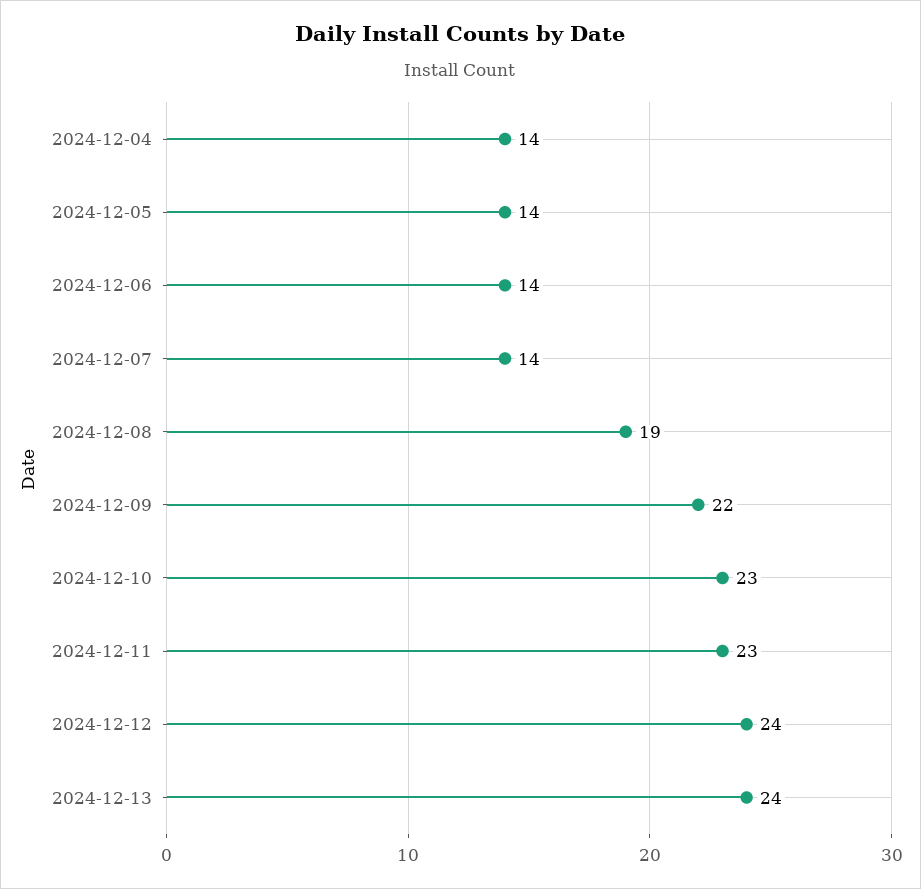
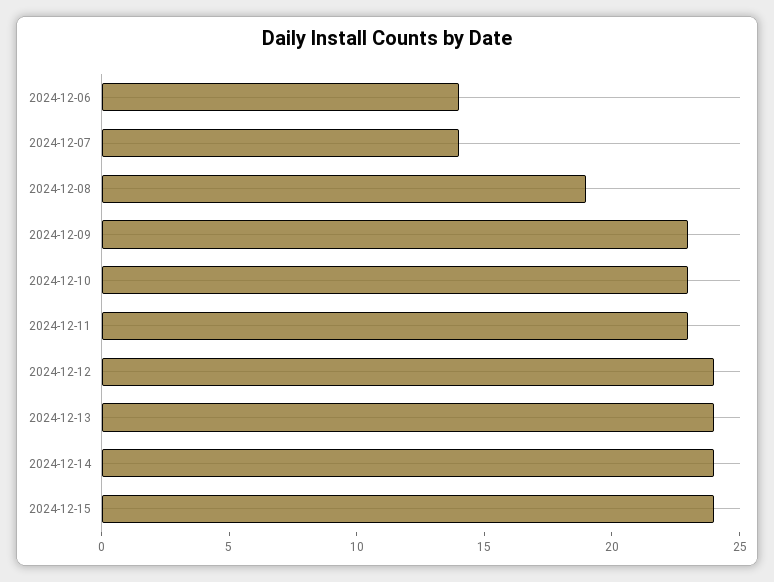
2024-12-04: 14 -> none
2024-12-05: 14 -> none
2024-12-09: 22 -> 23
2024-12-14: none -> 24
2024-12-15: none -> 24

